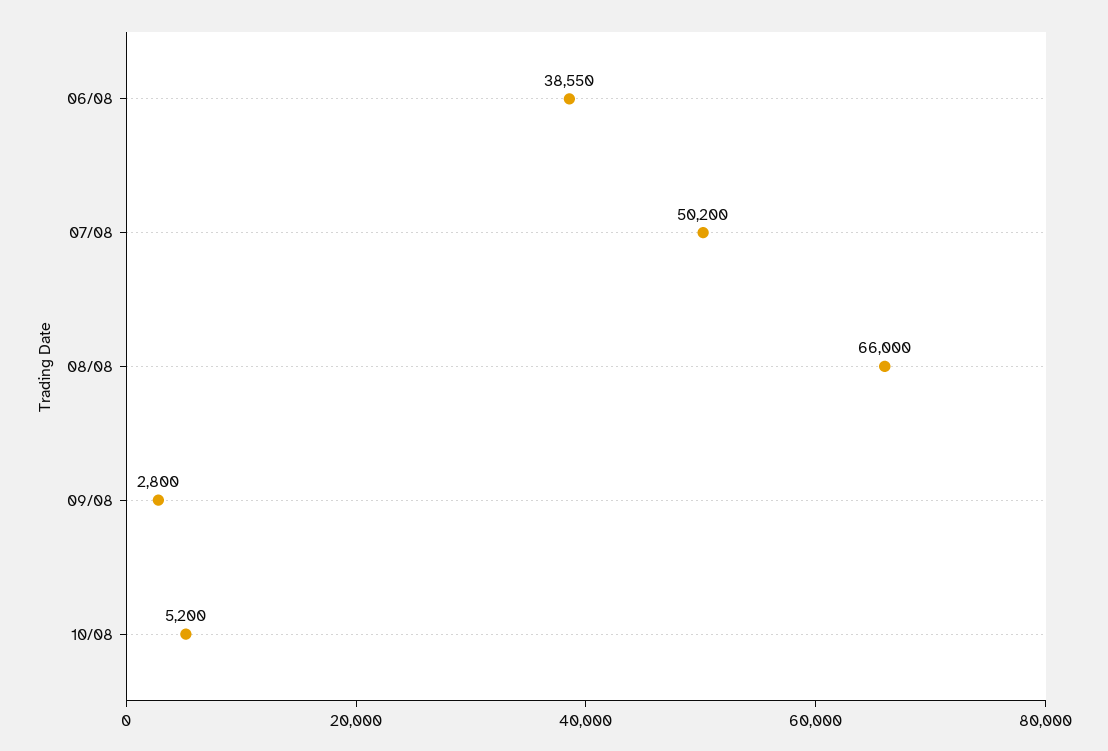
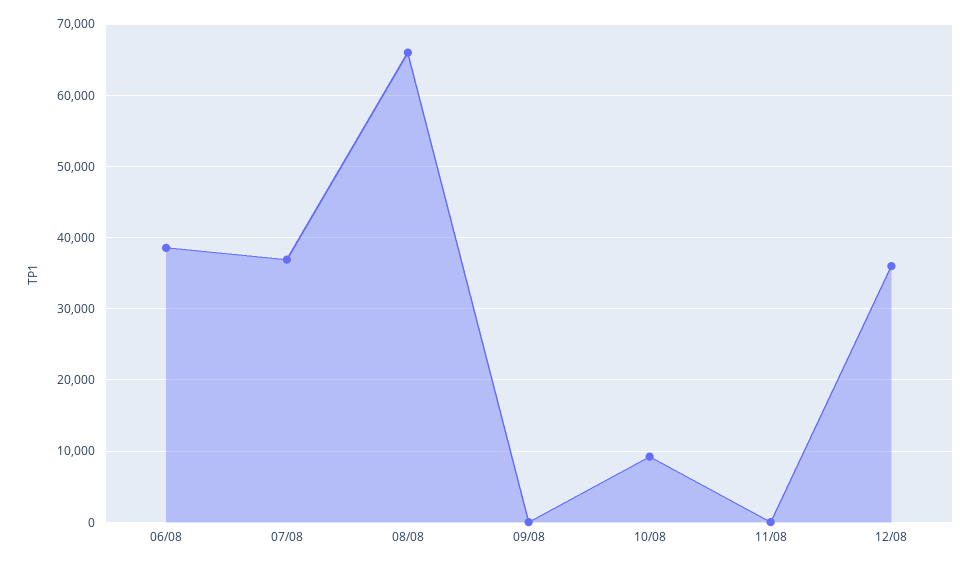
07/08: 50200 -> 37000
09/08: 2800 -> 0
10/08: 5200 -> 9000
11/08: none -> 0
12/08: none -> 36000

